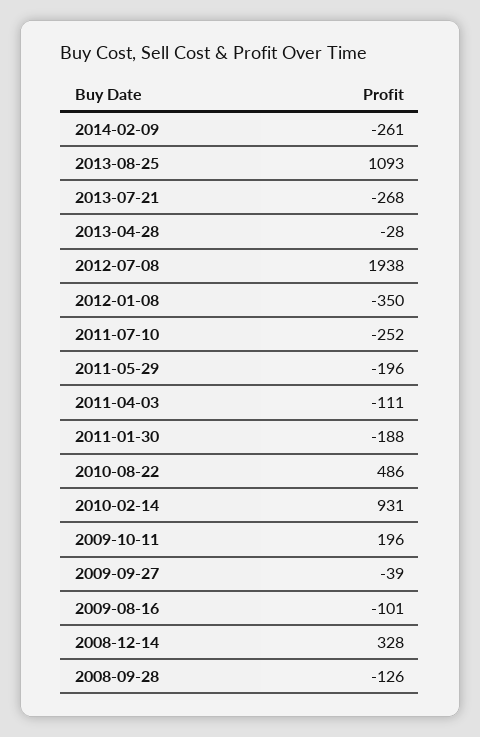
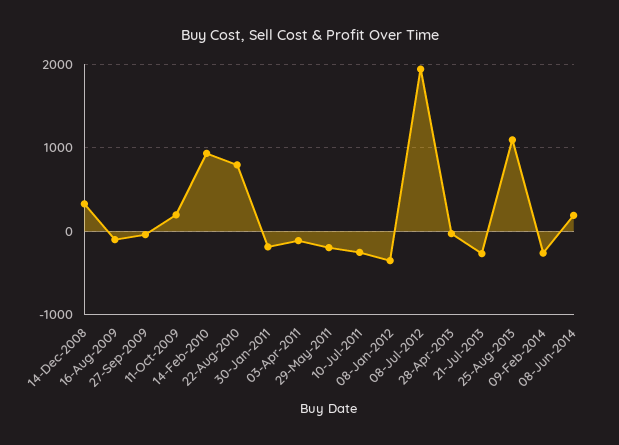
2010-08-22: 486 -> 800
2008-09-28: -126 -> none
08-Jun-2014: none -> 200

